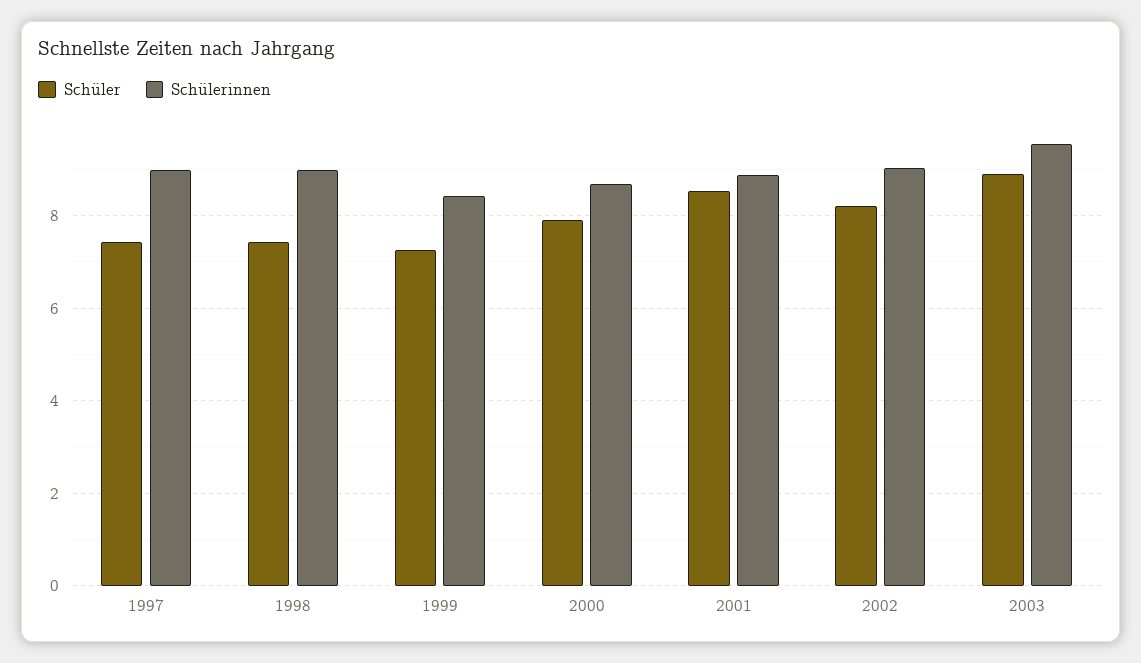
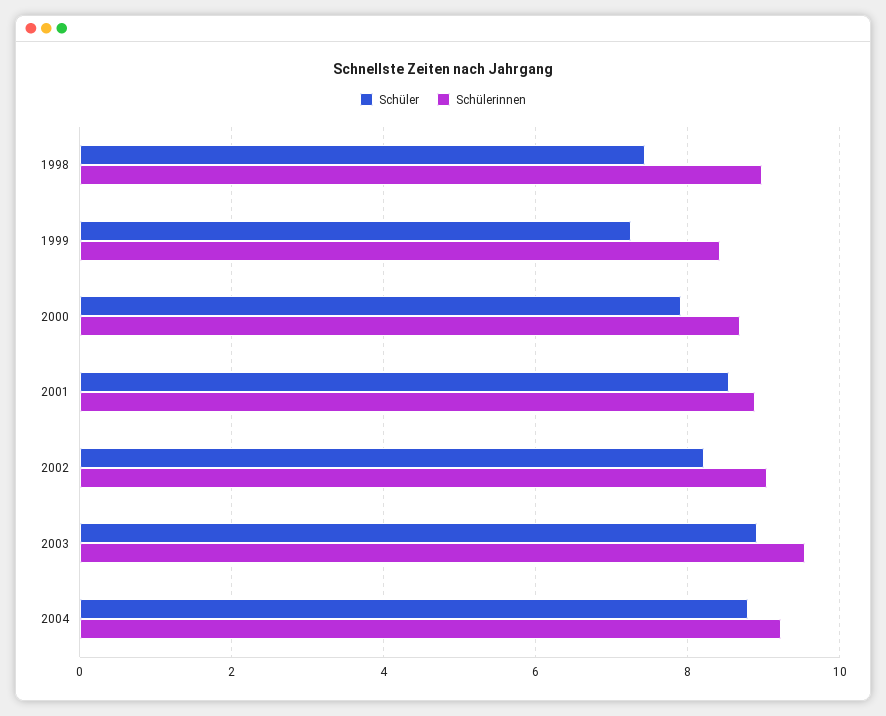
Schüler, 1997: 7.4 -> none
Schülerinnen, 1997: 9 -> none
Schüler, 2004: none -> 8.8
Schülerinnen, 2004: none -> 9.2

